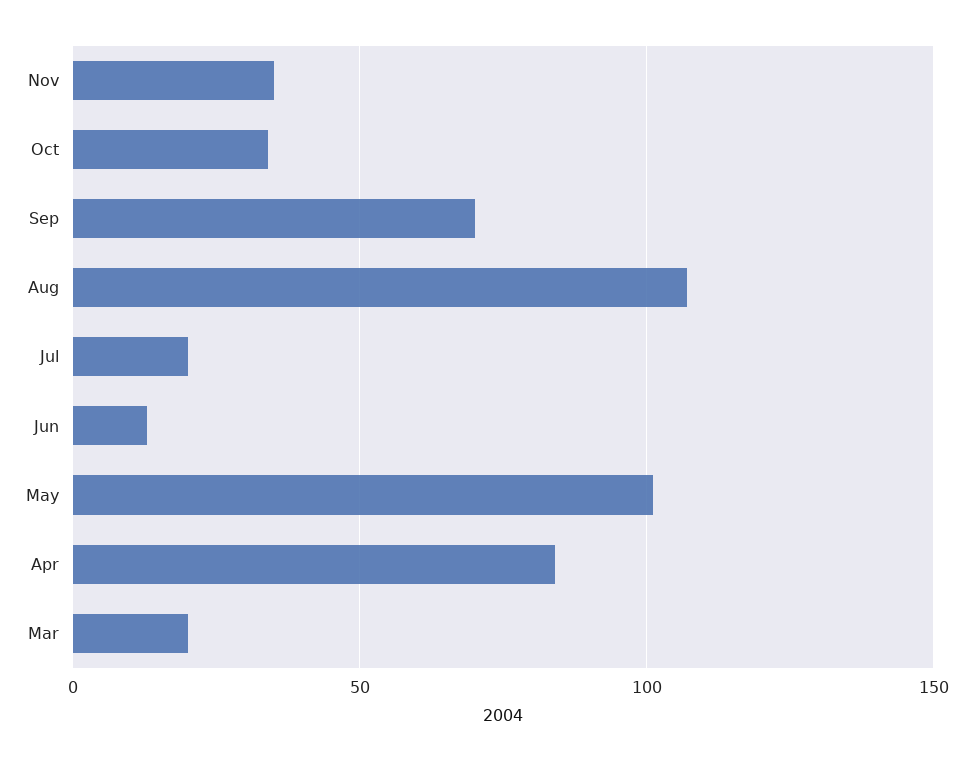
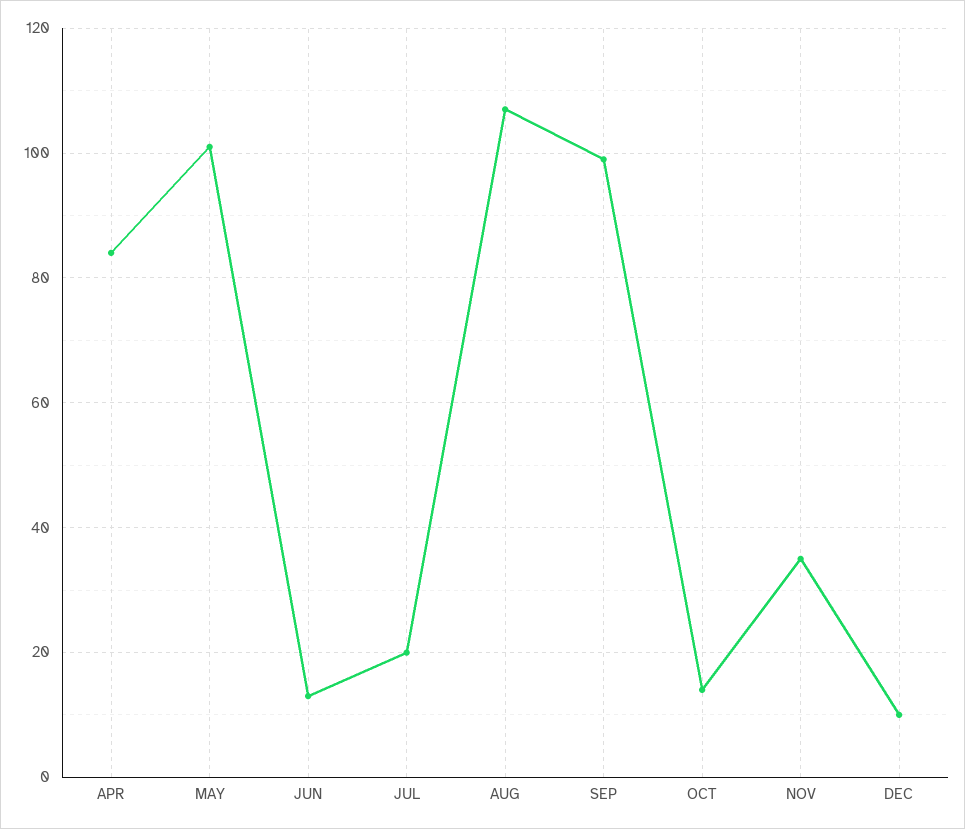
Oct: 35 -> 15
Sep: 70 -> 100
Mar: 20 -> none
DEC: none -> 10

